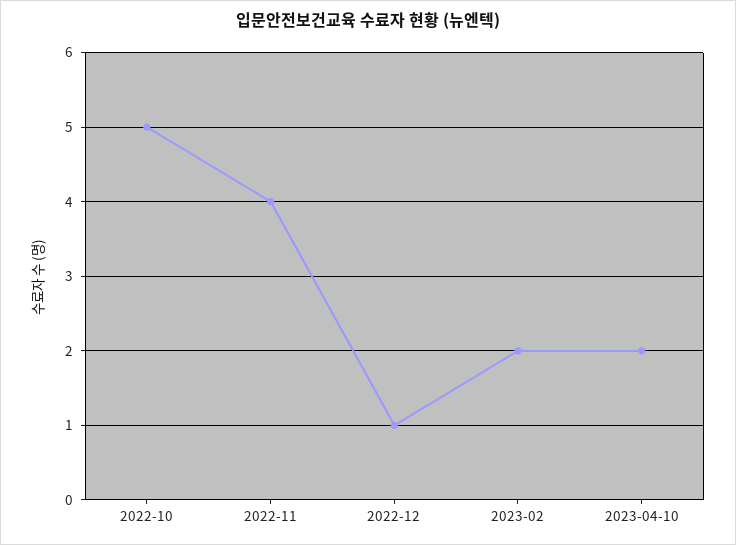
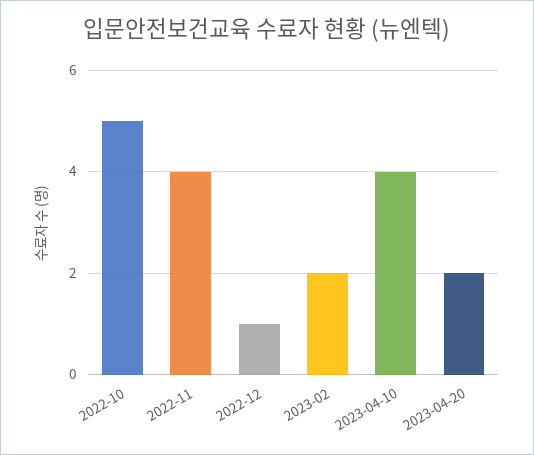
2023-04-10: 2 -> 4
2023-04-20: none -> 2

